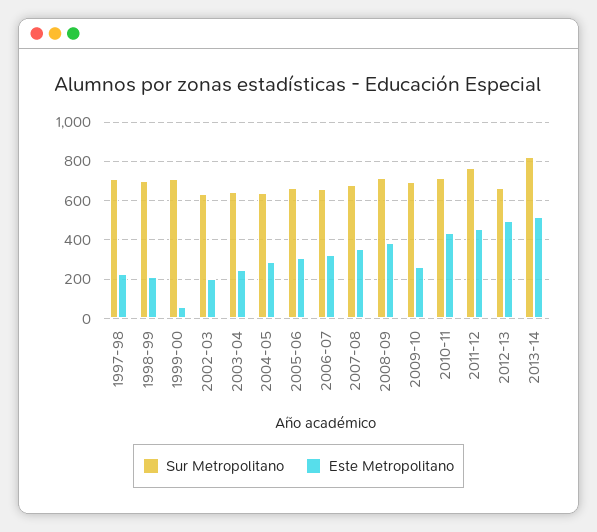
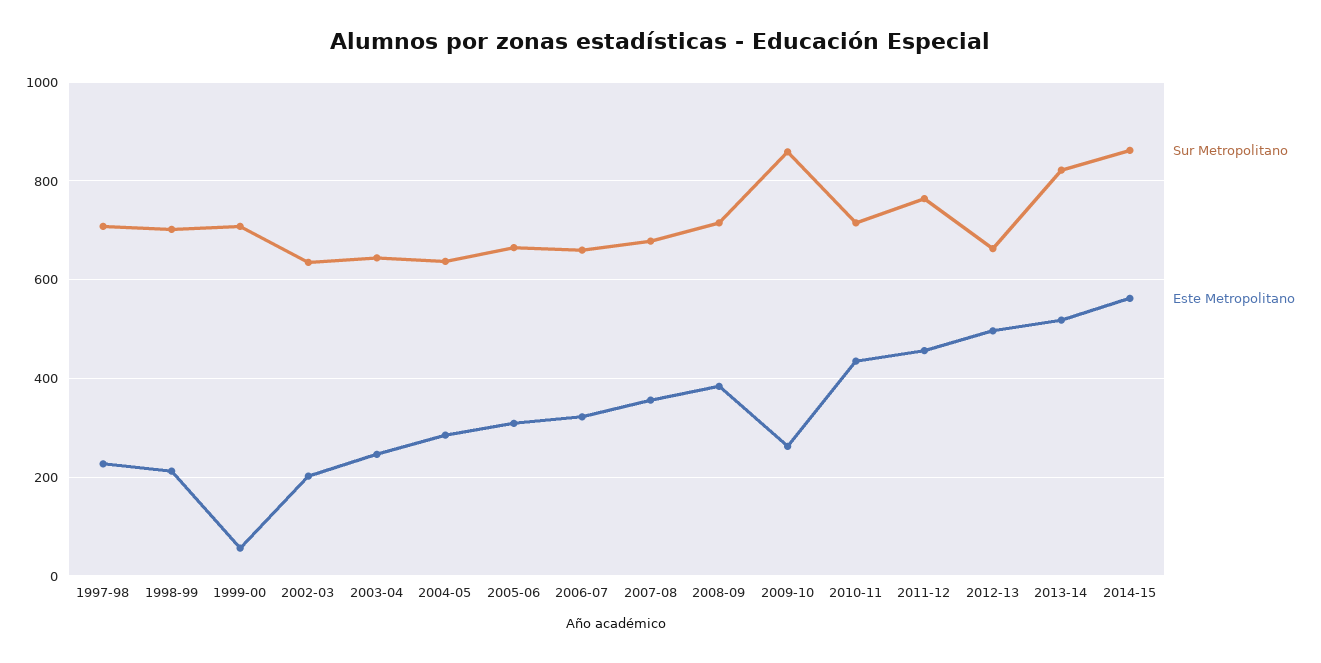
Sur Metropolitano, 2009-10: 700 -> 860
Sur Metropolitano, 2014-15: none -> 860
Este Metropolitano, 2014-15: none -> 560

